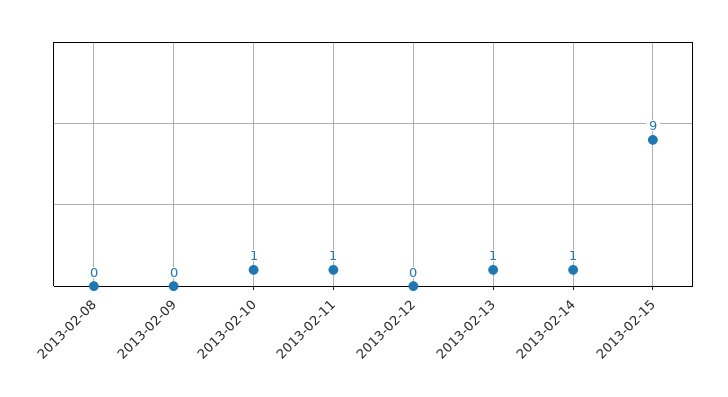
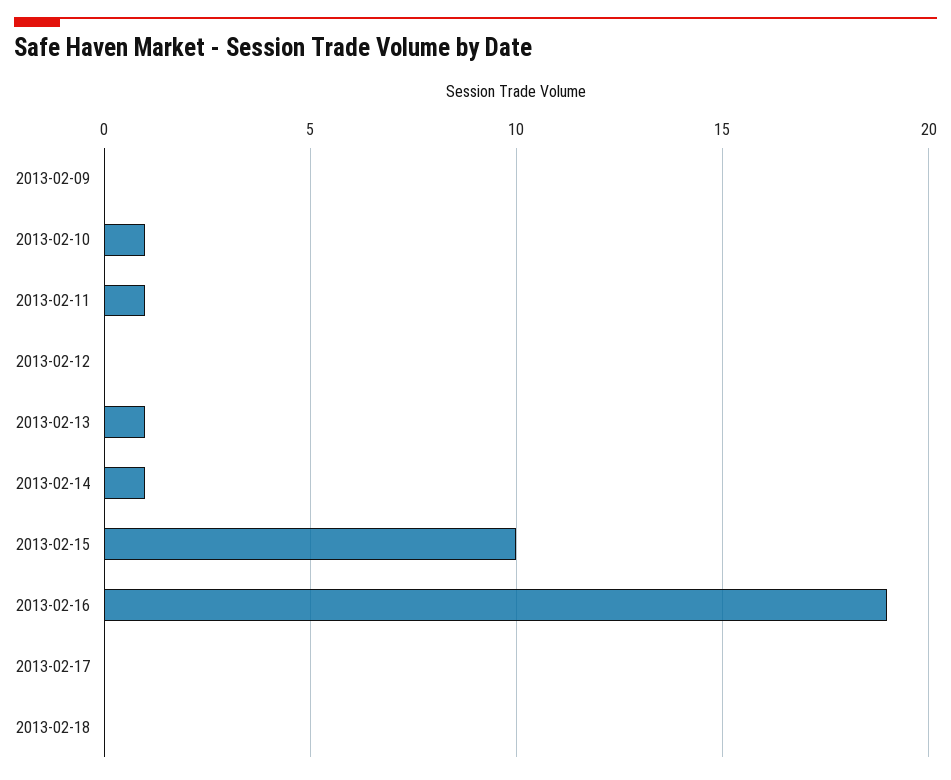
2013-02-08: 0 -> none
2013-02-15: 9 -> 10
2013-02-16: none -> 19
2013-02-17: none -> 0
2013-02-18: none -> 0

